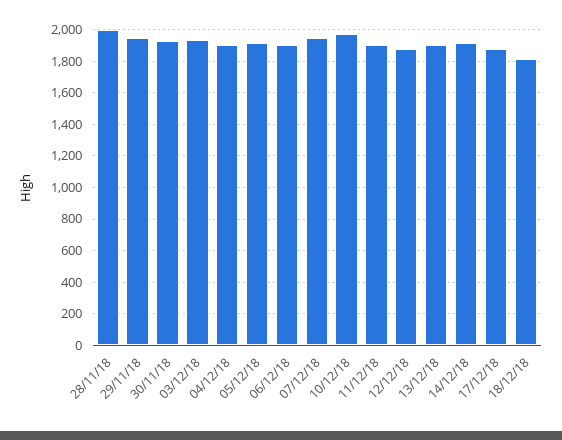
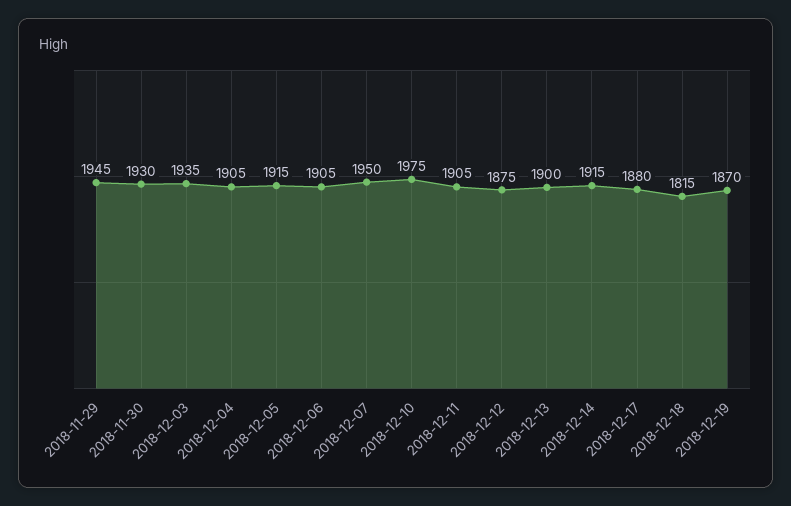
28/11/18: 2000 -> none
2018-12-19: none -> 1870

